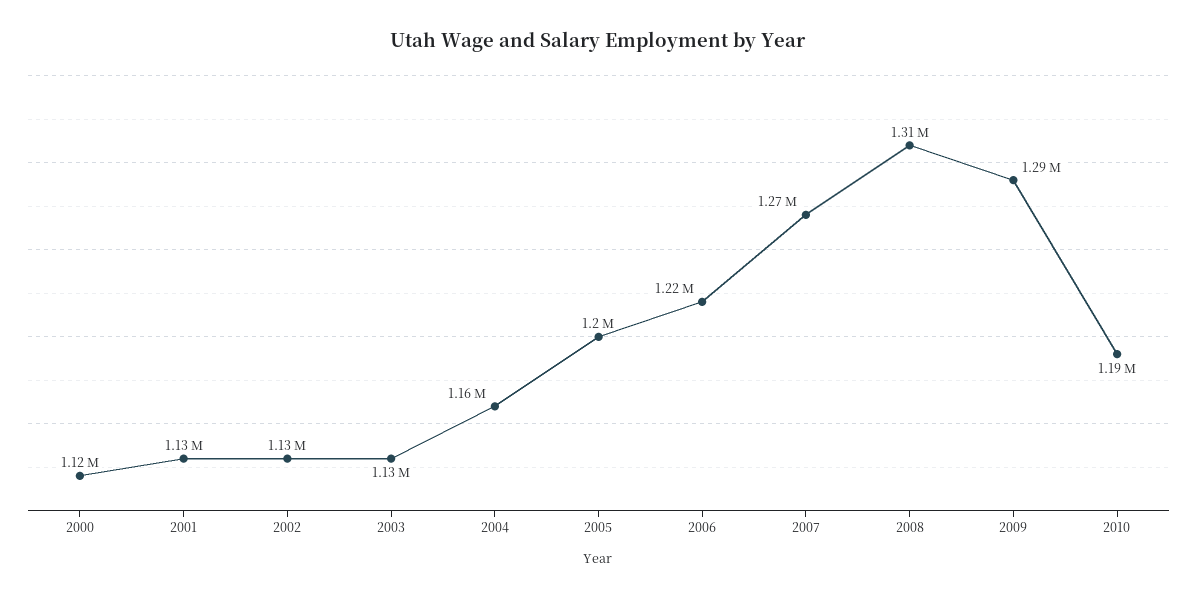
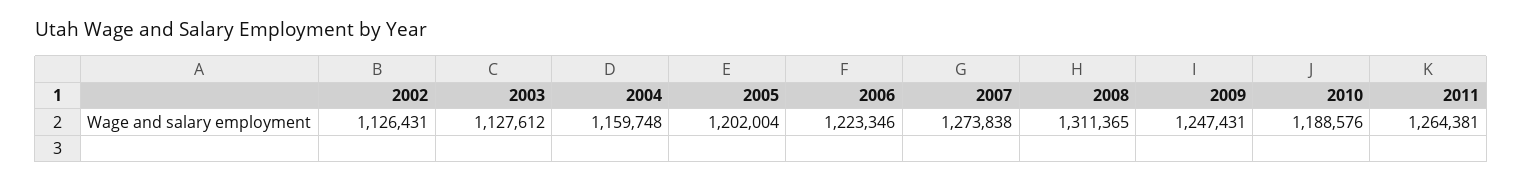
2000: 1120000 -> none
2001: 1130000 -> none
2009: 1290000 -> 1247431
2011: none -> 1264381

